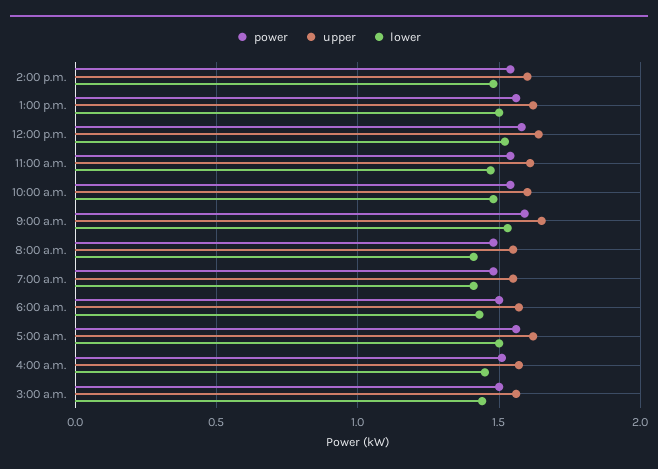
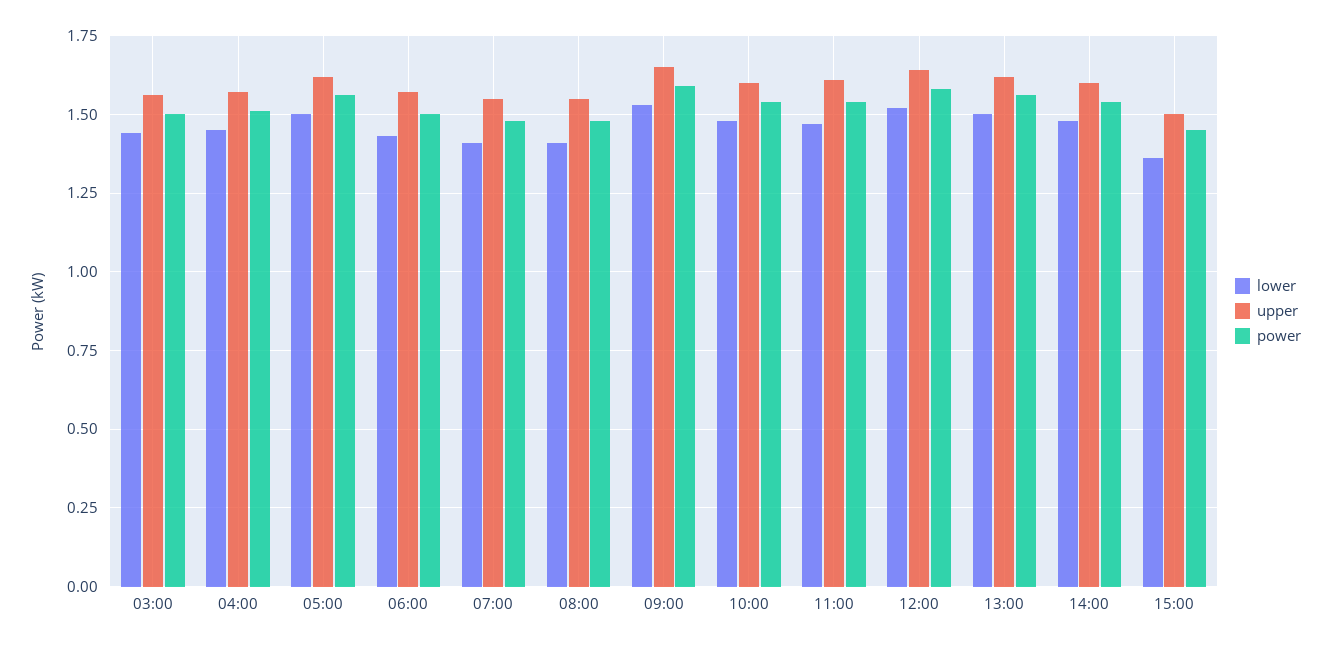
lower, 15:00: none -> 1.35
upper, 15:00: none -> 1.5
power, 15:00: none -> 1.45

